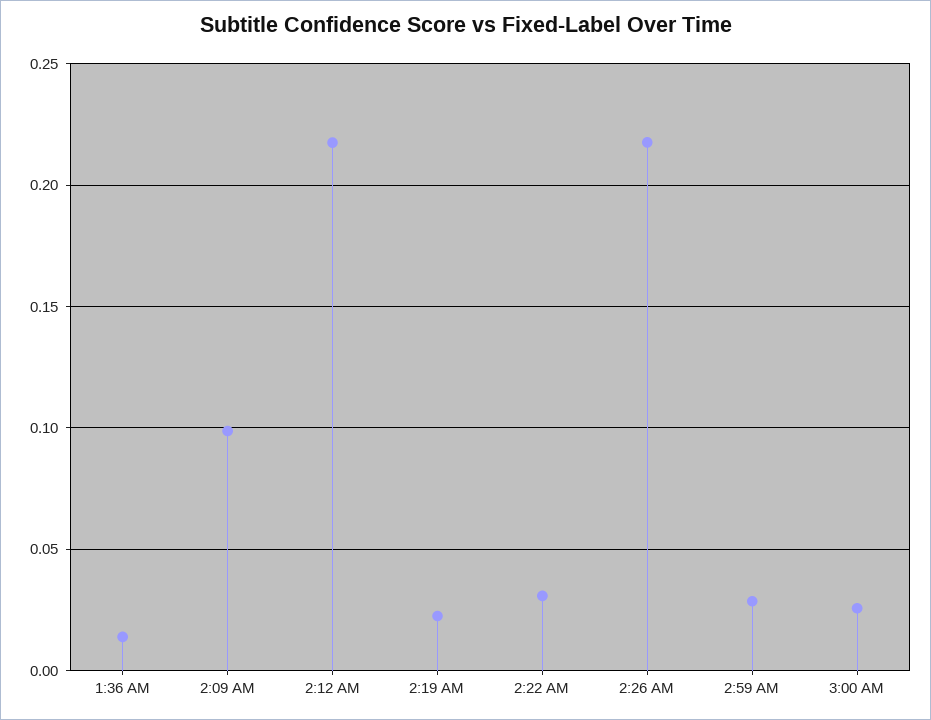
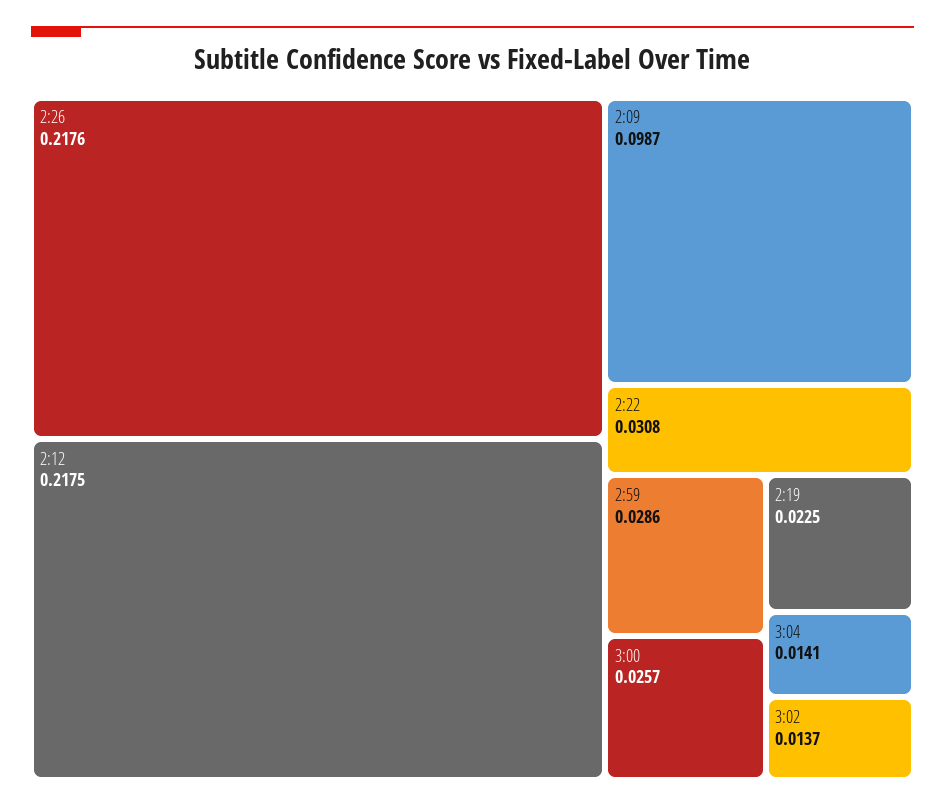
1:36 AM: 0.015 -> none
3:04: none -> 0.0141
3:02: none -> 0.0137

